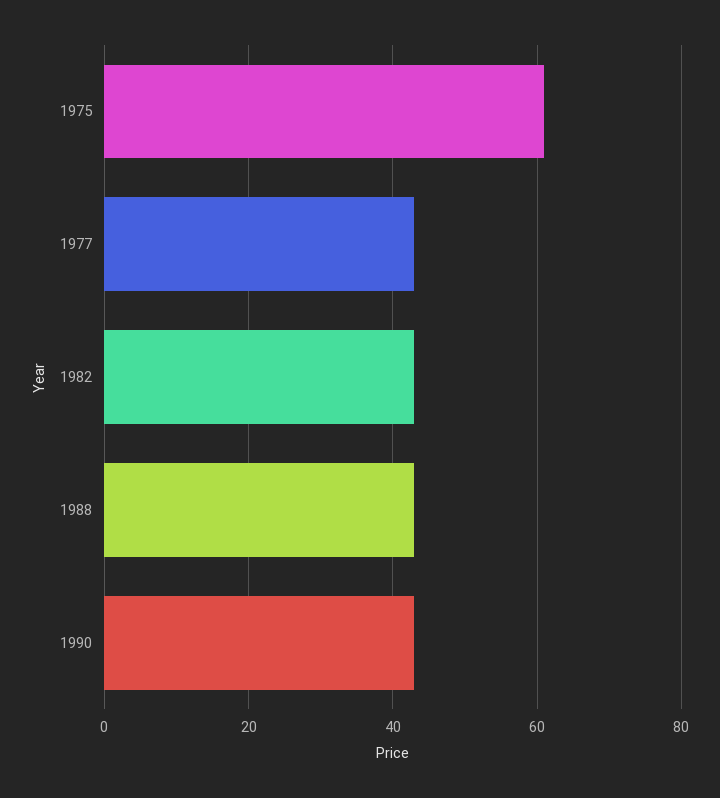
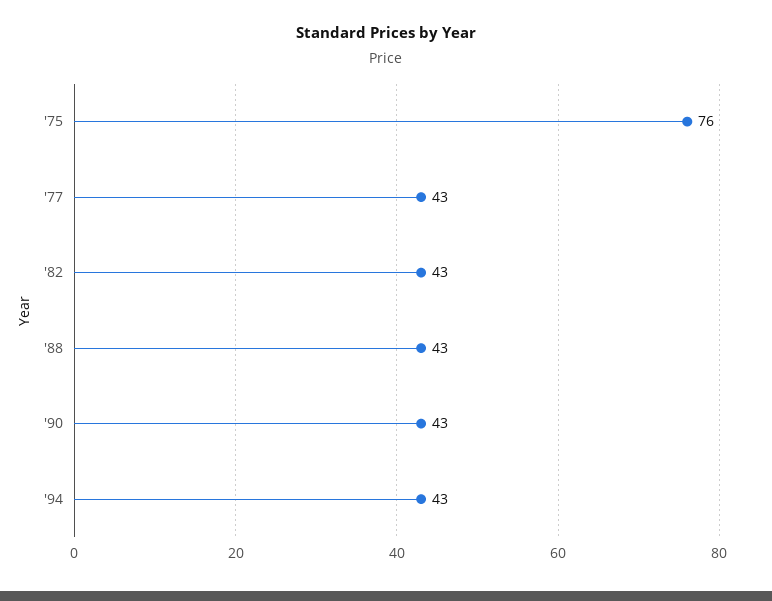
1975: 60 -> 76
'94: none -> 43

